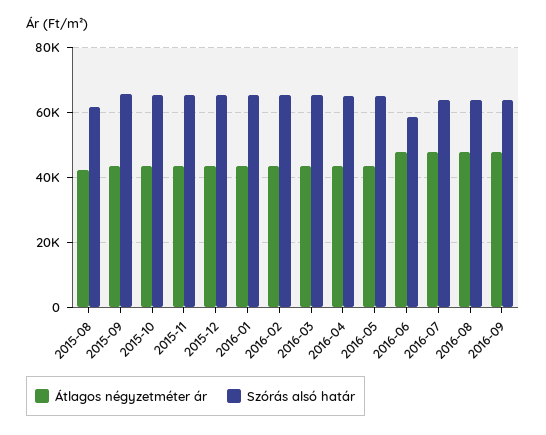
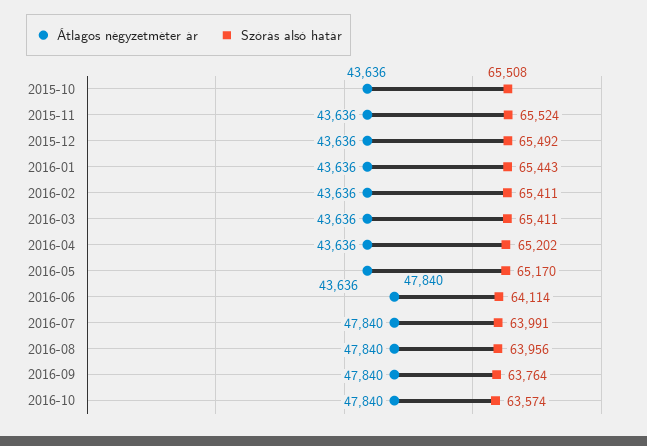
Átlagos négyzetméter ár, 2015-08: 42000 -> none
Szórás alsó határ, 2015-08: 62000 -> none
Átlagos négyzetméter ár, 2015-09: 44000 -> none
Szórás alsó határ, 2015-09: 66000 -> none
Szórás alsó határ, 2016-06: 58000 -> 64114
Átlagos négyzetméter ár, 2016-10: none -> 47840
Szórás alsó határ, 2016-10: none -> 63574

